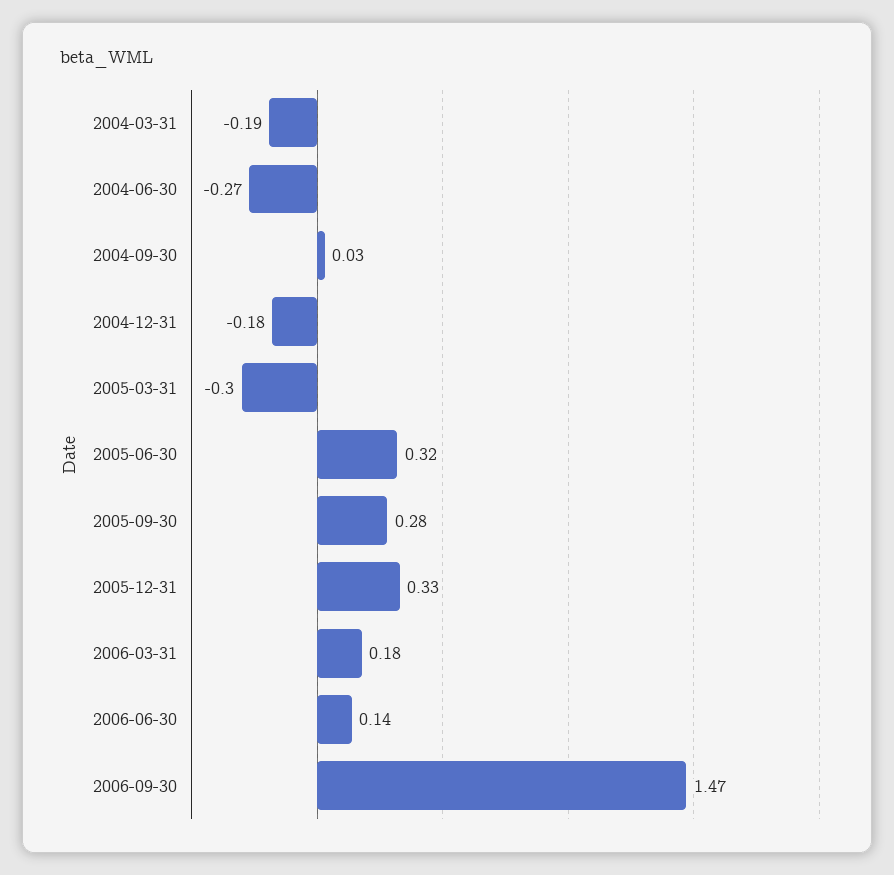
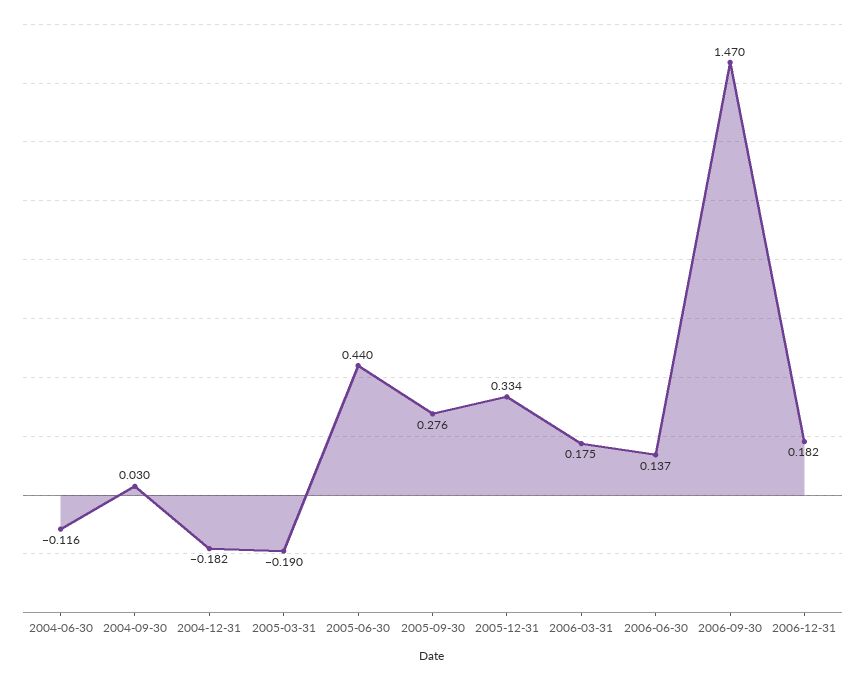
2004-03-31: -0.19 -> none
2004-06-30: -0.27 -> -0.116
2005-03-31: -0.3 -> -0.19
2005-06-30: 0.32 -> 0.44
2006-12-31: none -> 0.182

